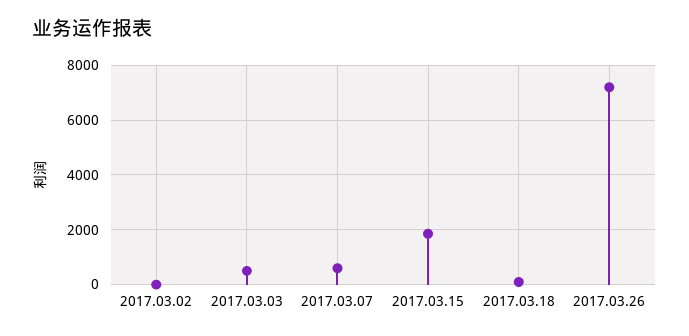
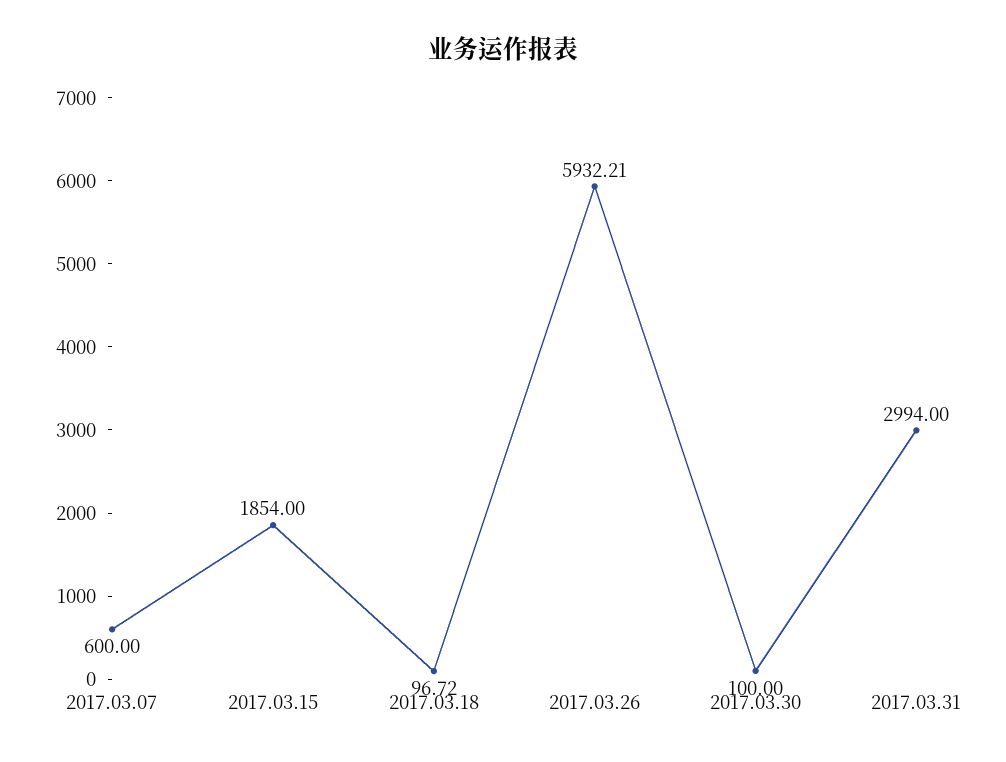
2017.03.02: 0 -> none
2017.03.03: 500 -> none
2017.03.26: 7250 -> 5932.21
2017.03.30: none -> 100
2017.03.31: none -> 2994

